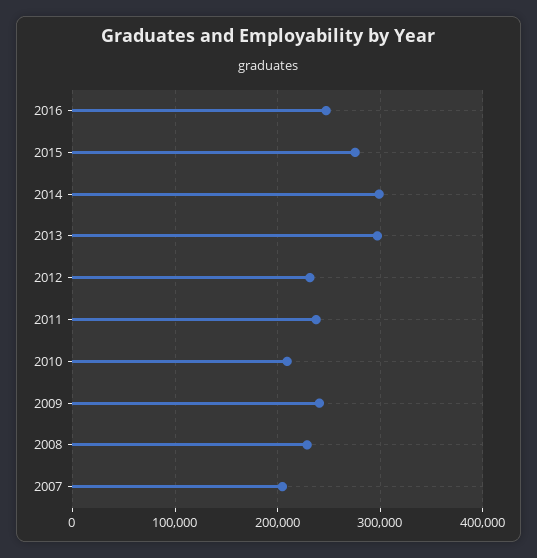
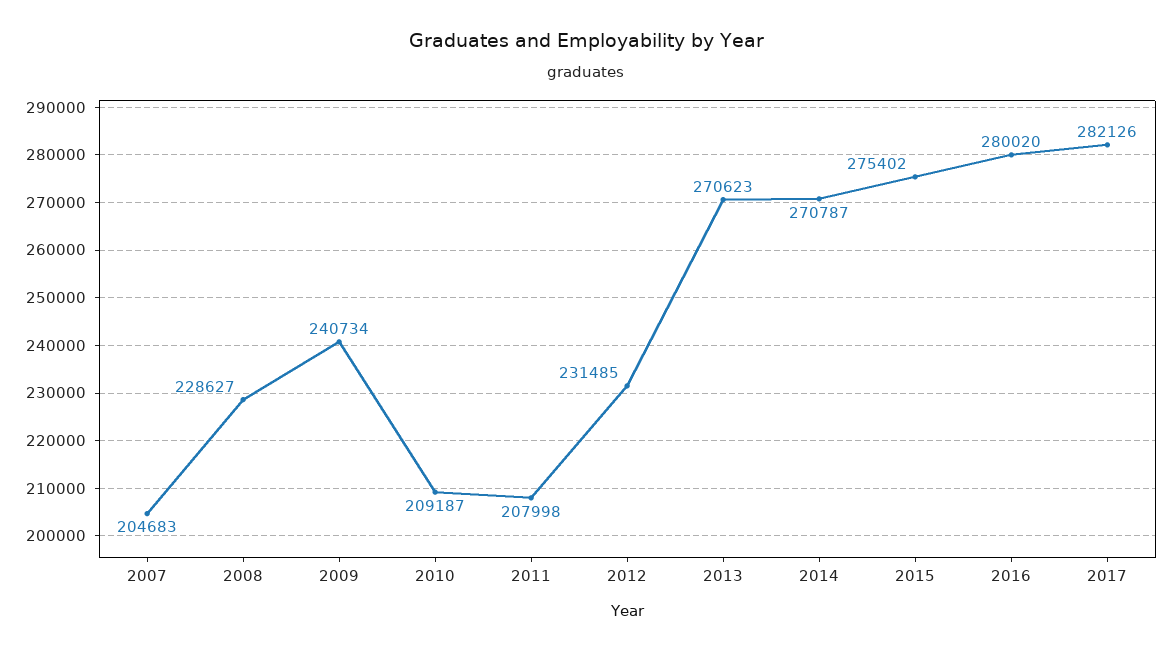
2016: 250000 -> 280020
2014: 300000 -> 270787
2013: 300000 -> 270623
2011: 240000 -> 207998
2017: none -> 282126

